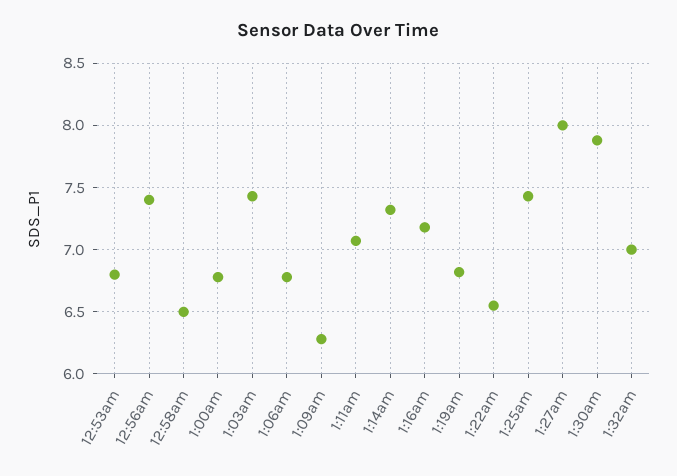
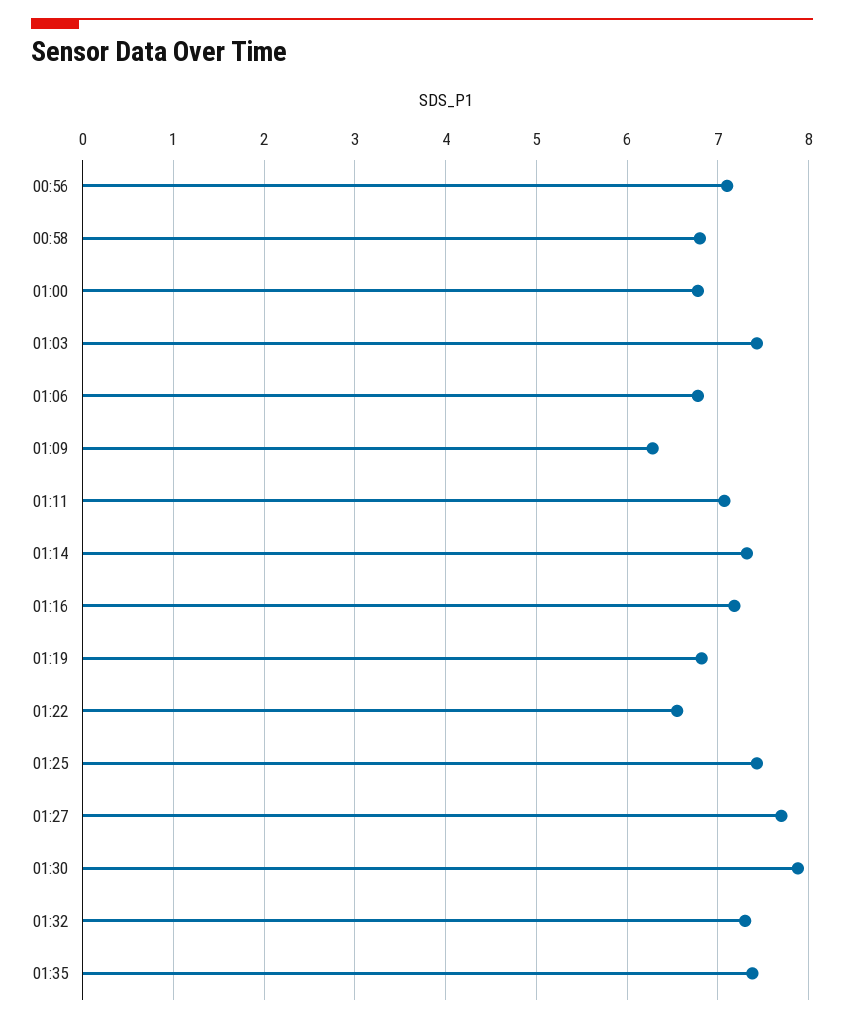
12:53am: 6.8 -> none
12:56am: 7.4 -> 7.1
12:58am: 6.5 -> 6.8
1:27am: 8 -> 7.7
1:32am: 7 -> 7.3
01:35: none -> 7.4

